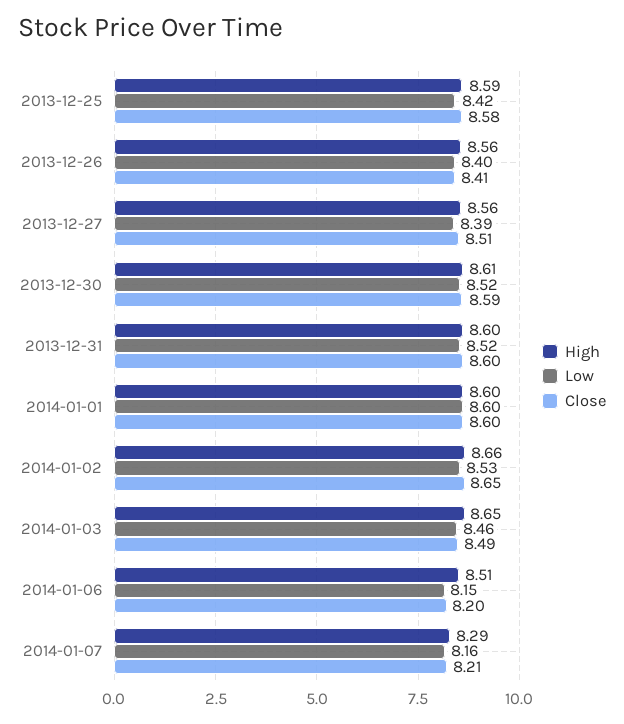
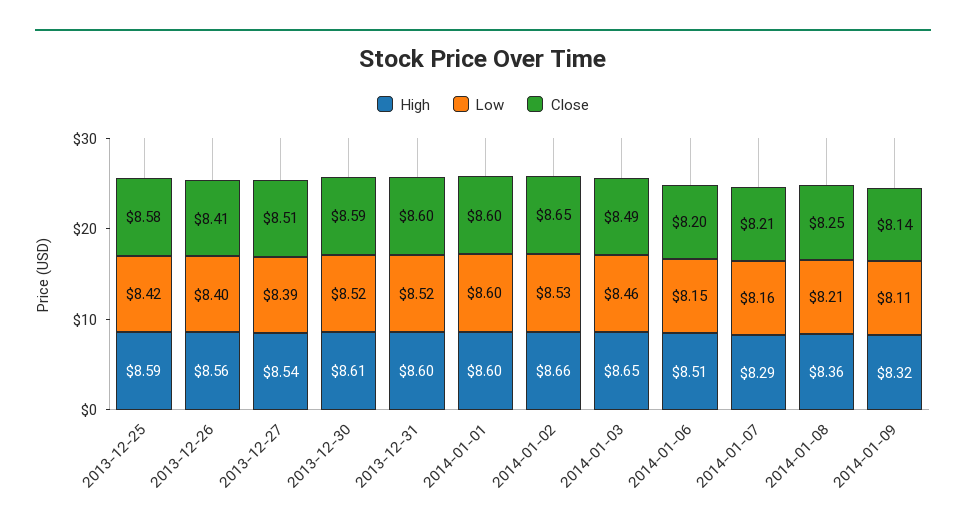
High, 2013-12-27: 8.56 -> 8.54
High, 2014-01-08: none -> 8.36
Low, 2014-01-08: none -> 8.21
Close, 2014-01-08: none -> 8.25
High, 2014-01-09: none -> 8.32
Low, 2014-01-09: none -> 8.11
Close, 2014-01-09: none -> 8.14

